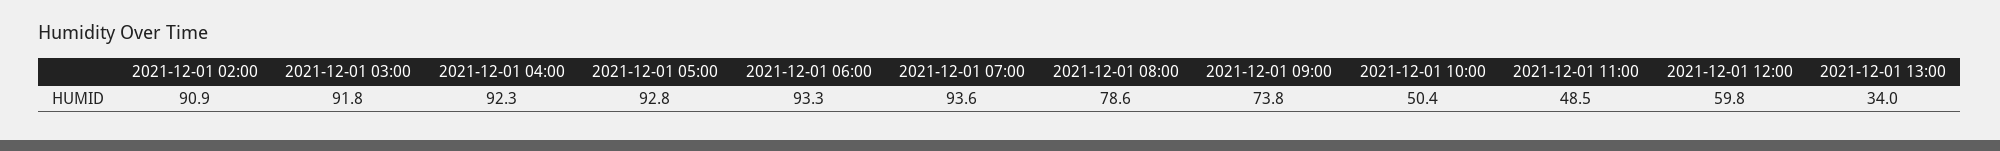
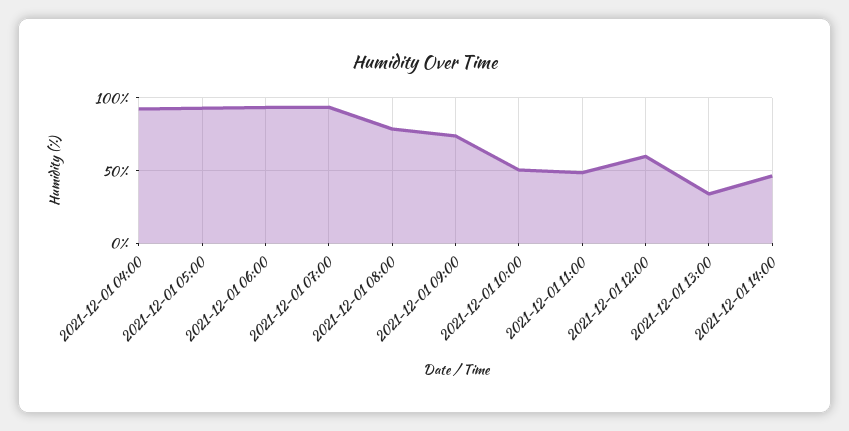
2021-12-01 02:00: 90.9 -> none
2021-12-01 03:00: 91.8 -> none
2021-12-01 14:00: none -> 45

